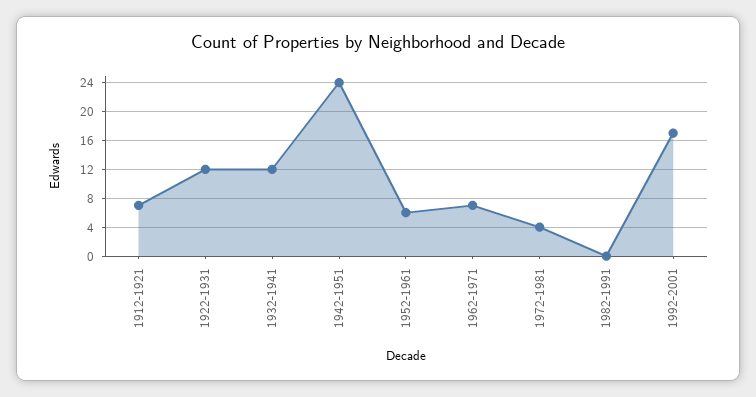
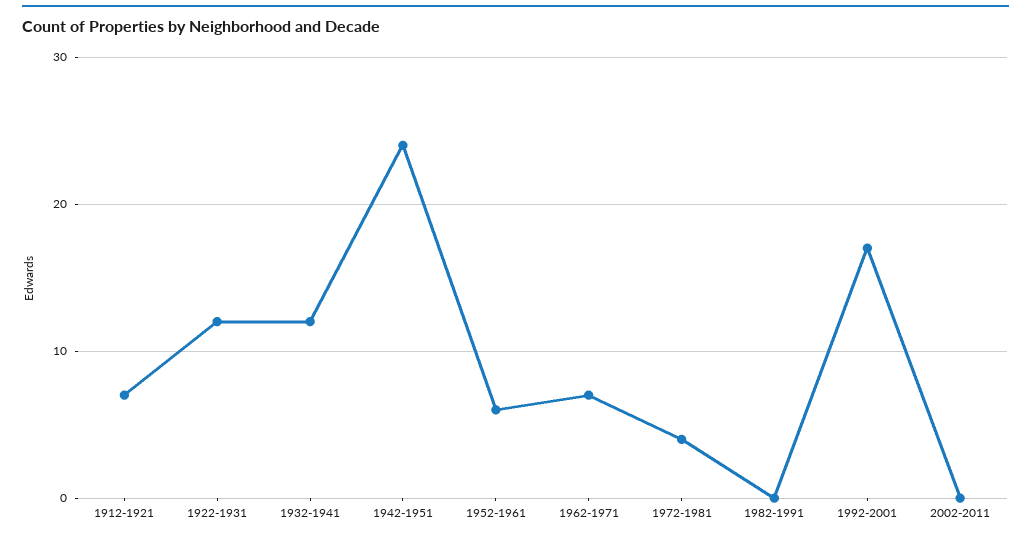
2002-2011: none -> 0

